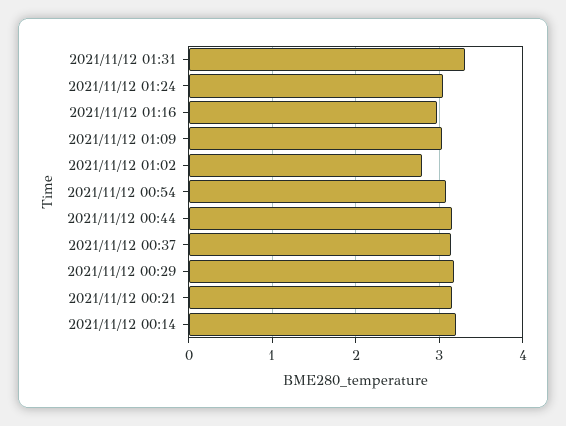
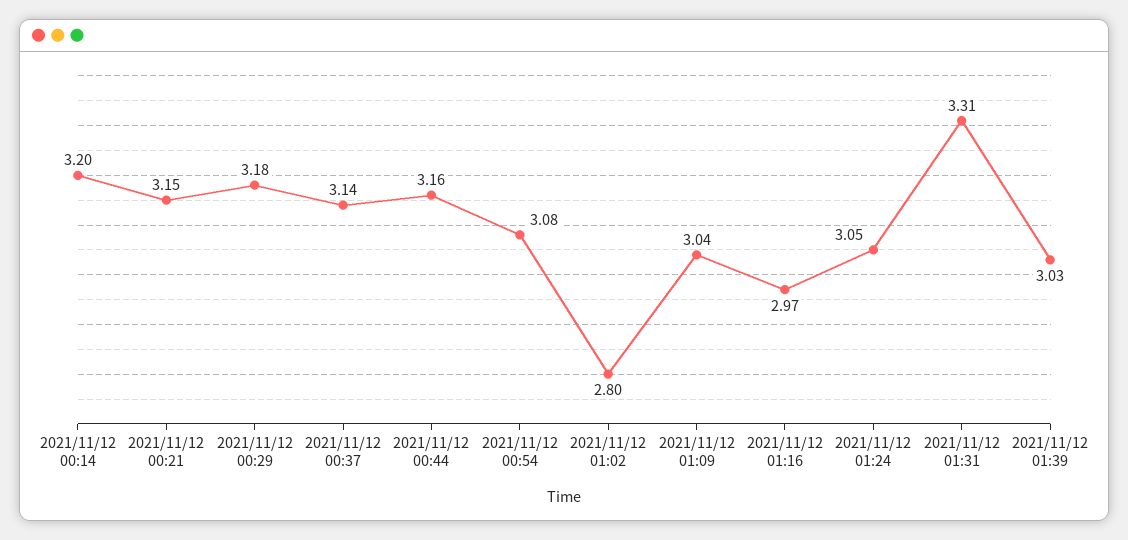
2021/11/12 01:39: none -> 3.03

